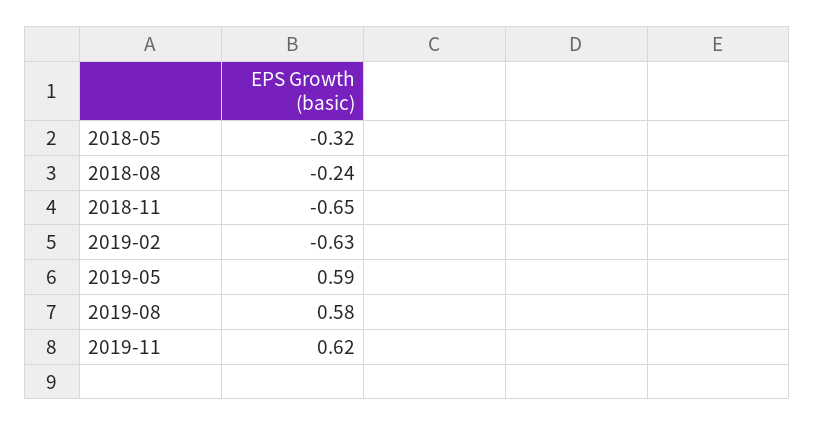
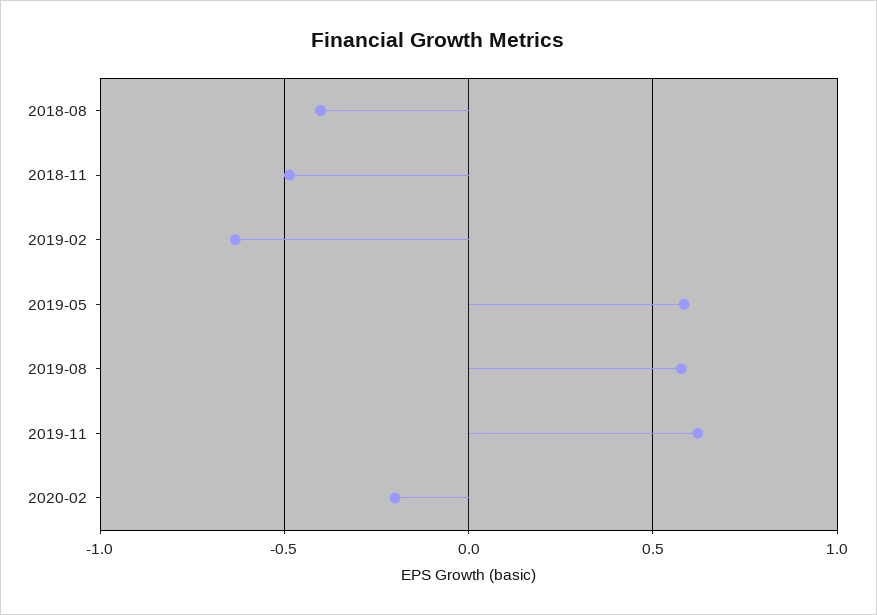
2018-05: -0.32 -> none
2018-08: -0.24 -> -0.4
2018-11: -0.65 -> -0.5
2020-02: none -> -0.2

